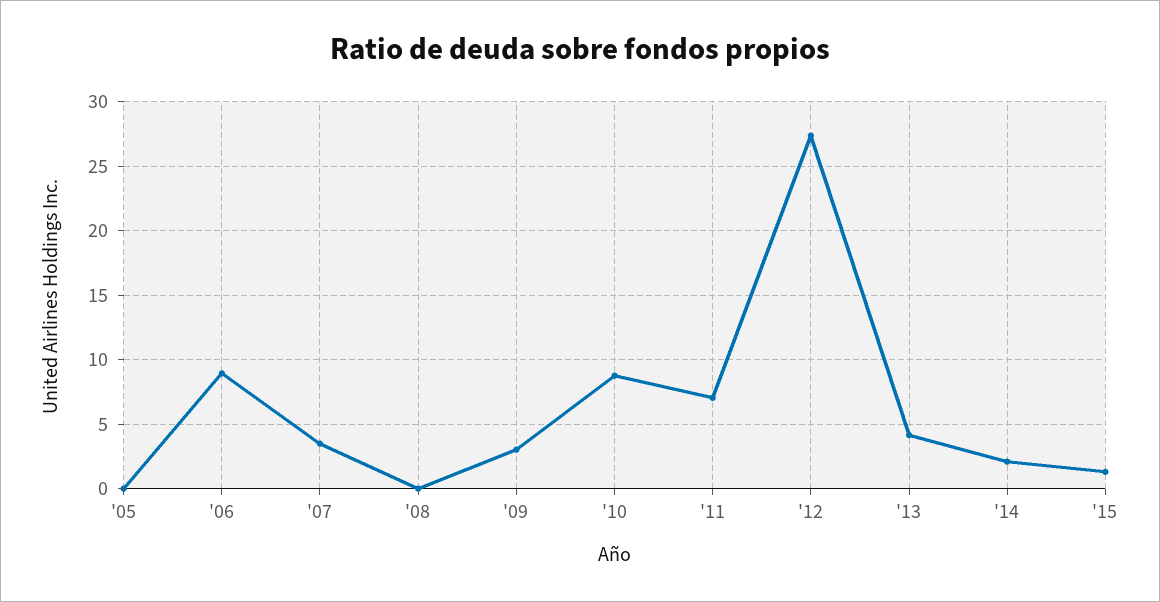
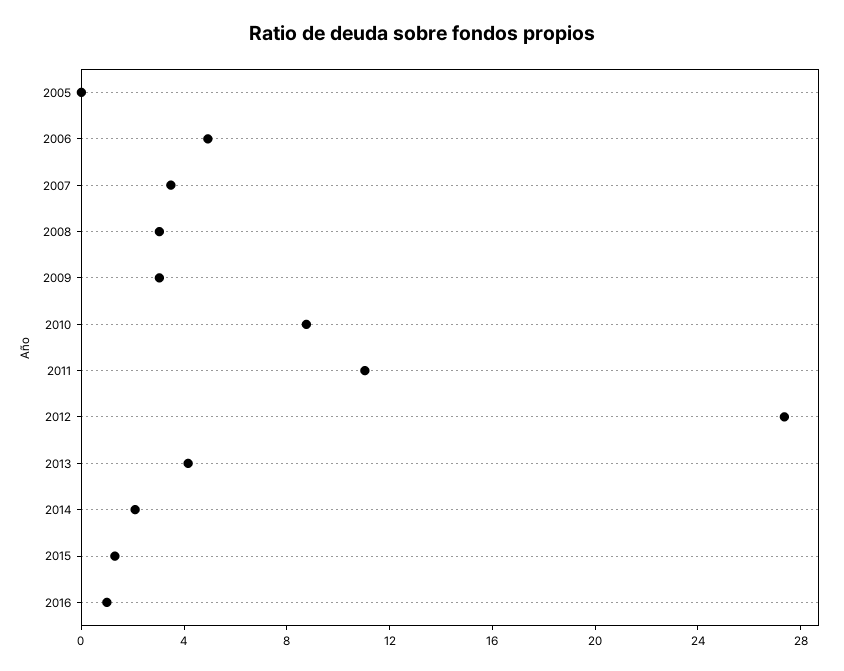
'06: 9 -> 5
'08: 0 -> 3
'11: 7 -> 11
2016: none -> 1

